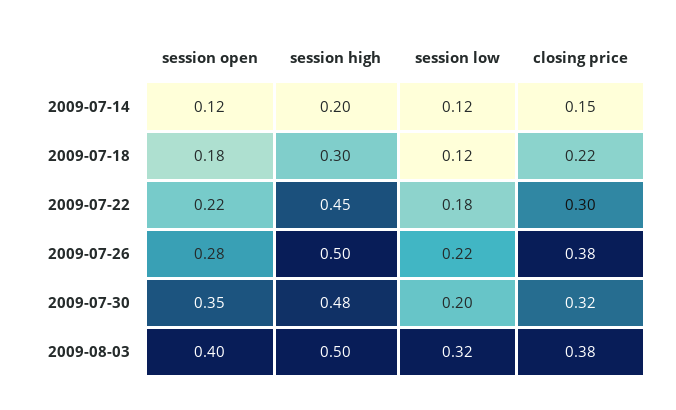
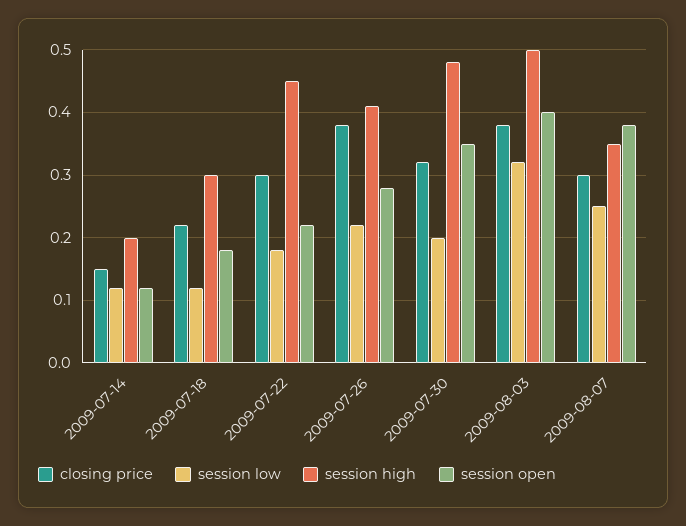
session high, 2009-07-26: 0.5 -> 0.41
closing price, 2009-08-07: none -> 0.3
session low, 2009-08-07: none -> 0.25
session high, 2009-08-07: none -> 0.35
session open, 2009-08-07: none -> 0.38

